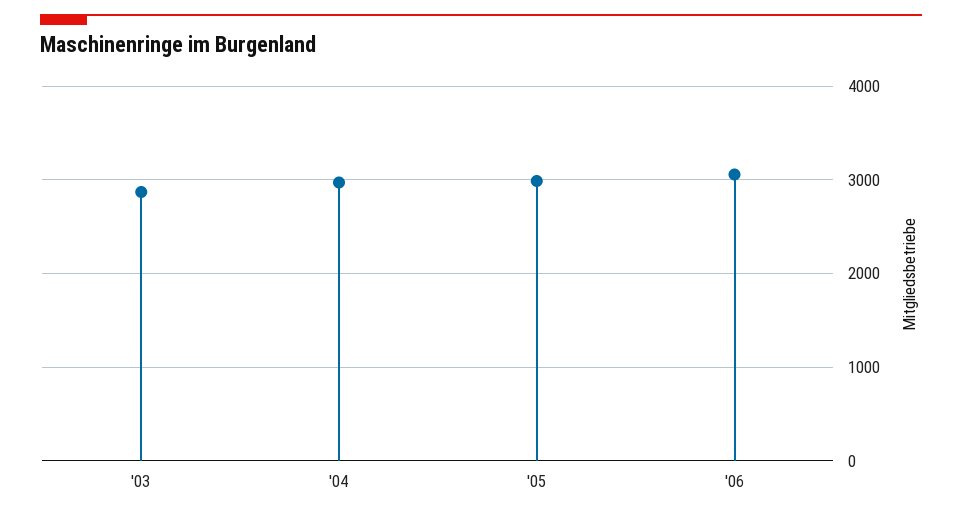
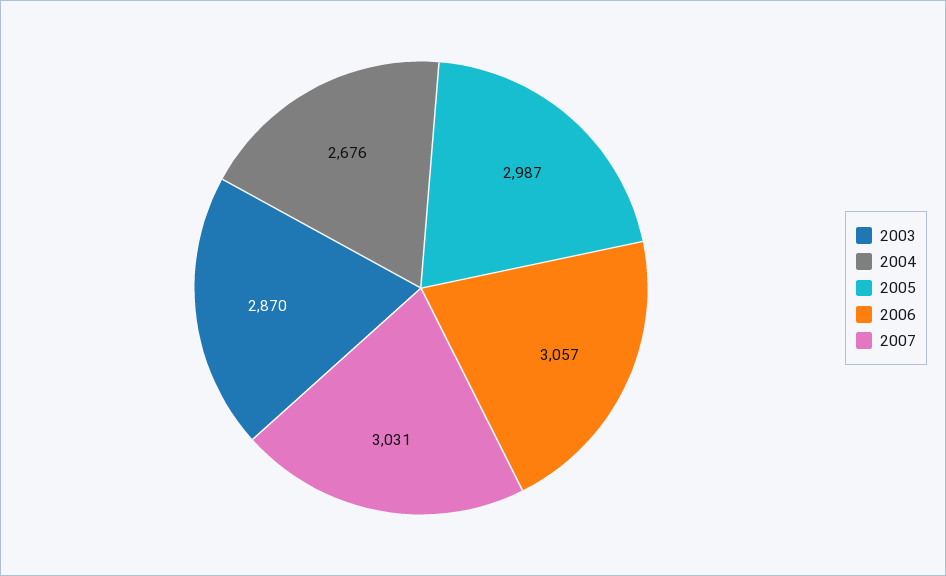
'04: 3000 -> 2676
2007: none -> 3031

